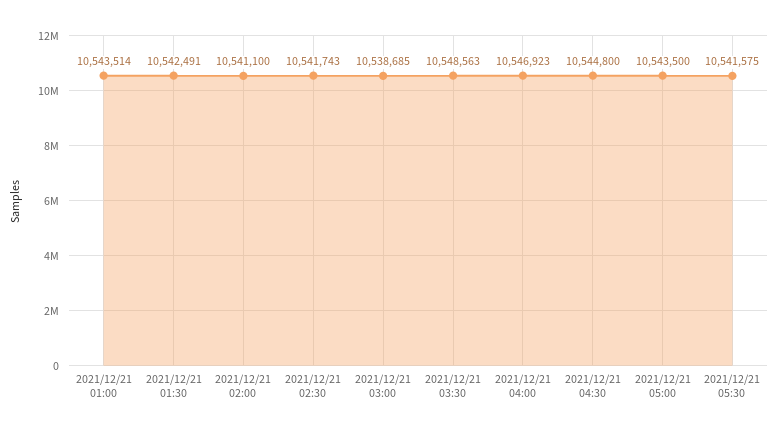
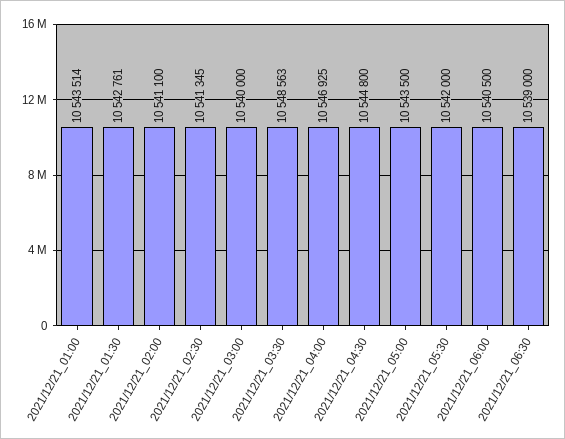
2021/12/21 01:30: 10542491 -> 10542761
2021/12/21 02:30: 10541743 -> 10541345
2021/12/21 03:00: 10538685 -> 10540000
2021/12/21 04:00: 10546923 -> 10546925
2021/12/21 05:30: 10541575 -> 10542000
2021/12/21_06:00: none -> 10540500
2021/12/21_06:30: none -> 10539000

